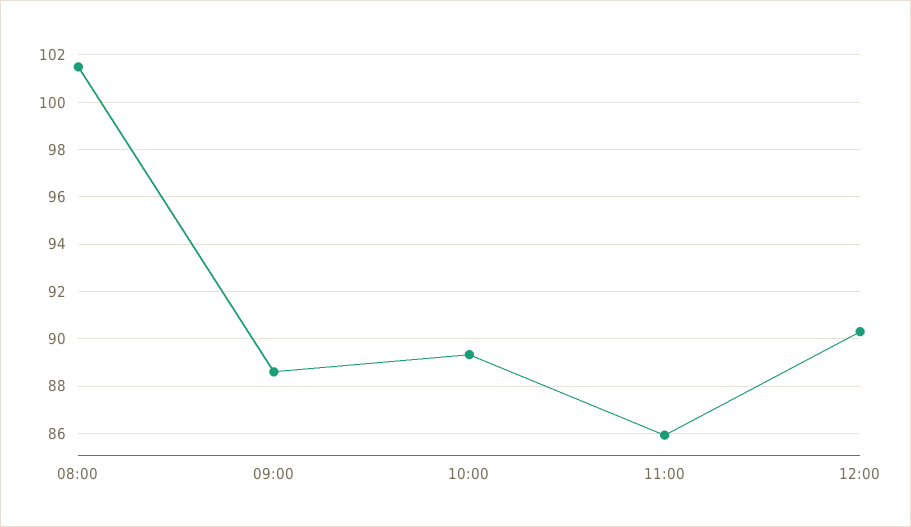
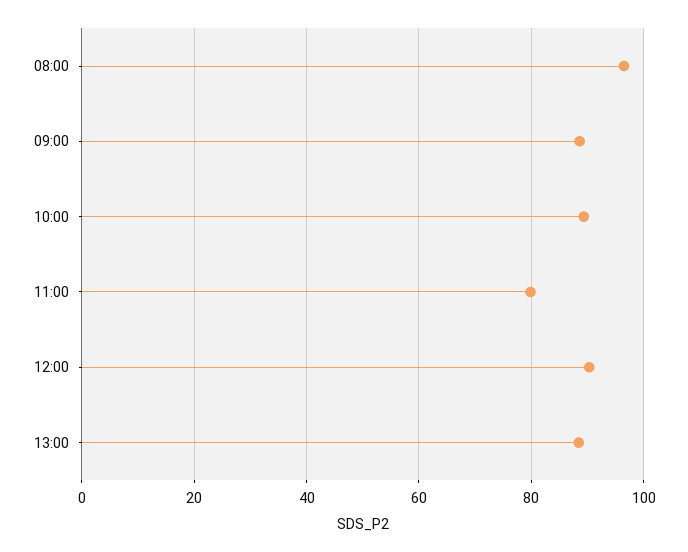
08:00: 101.5 -> 96
11:00: 86 -> 80
13:00: none -> 88

